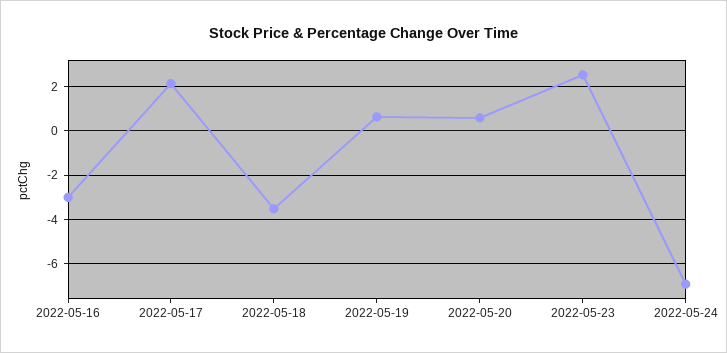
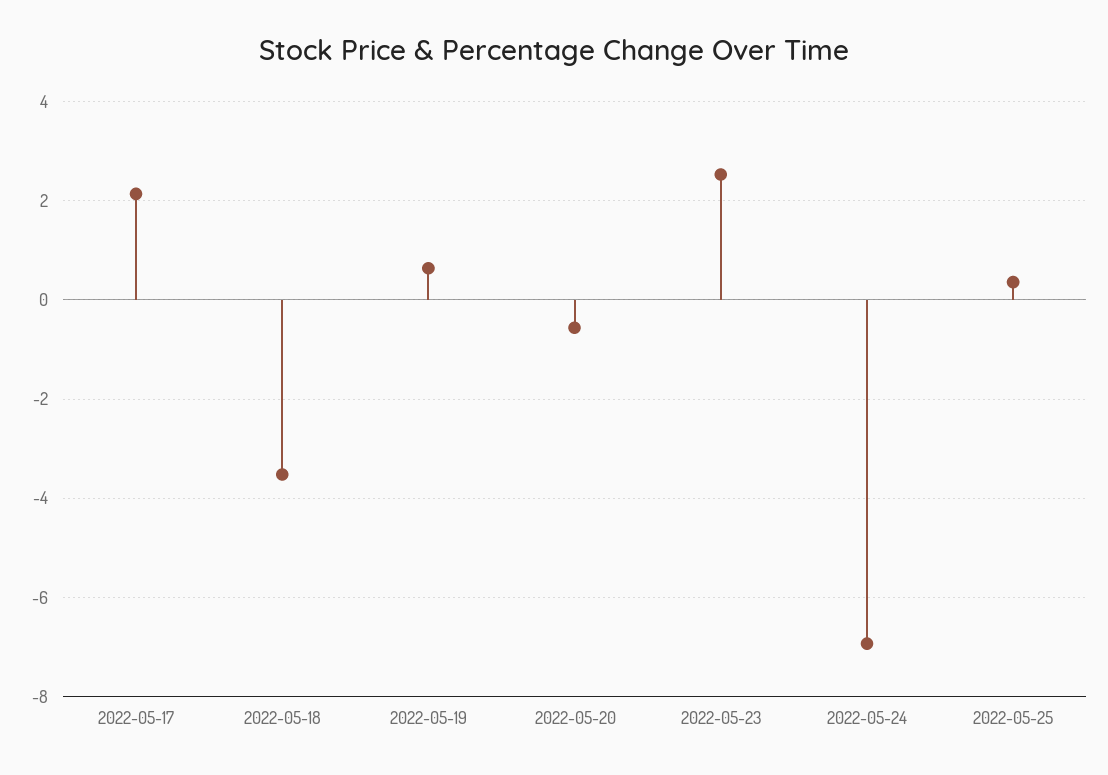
2022-05-16: -3 -> none
2022-05-20: 0.5 -> -0.6
2022-05-25: none -> 0.4

